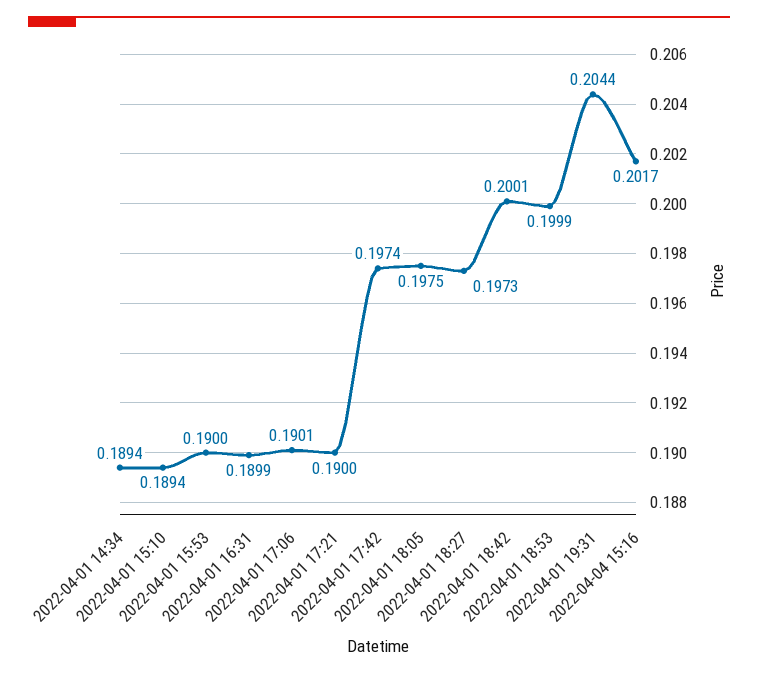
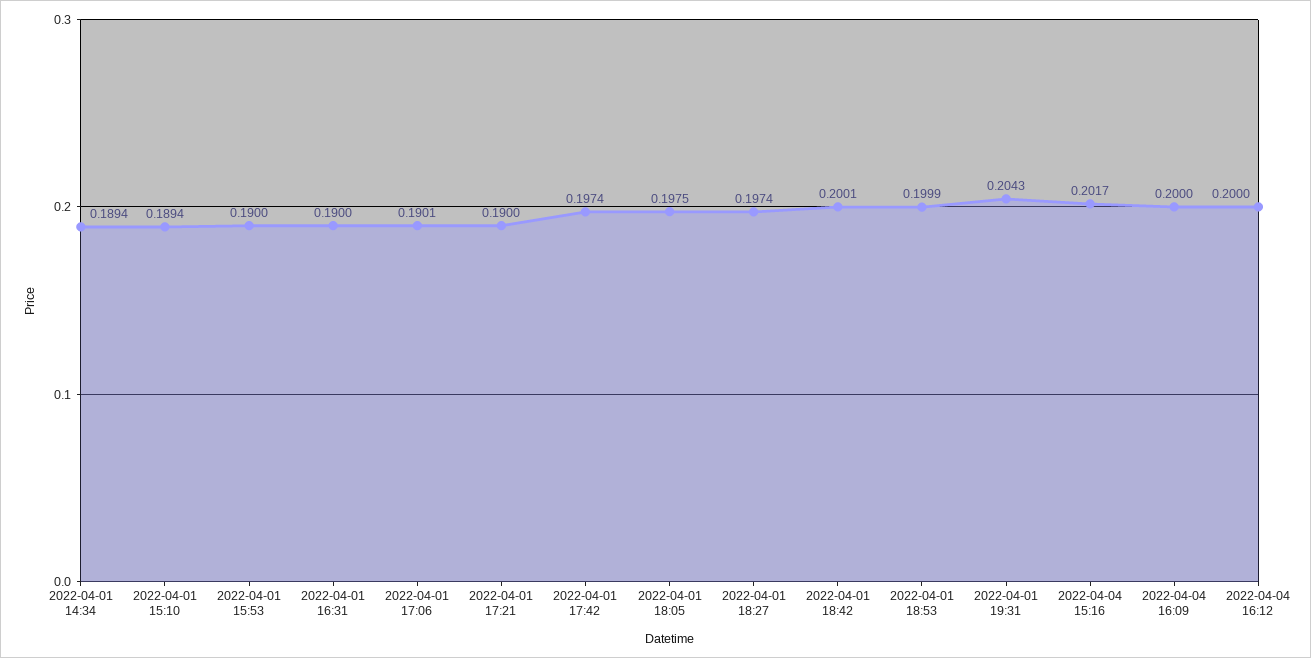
2022-04-01 16:31: 0.1899 -> 0.19
2022-04-01 18:27: 0.1973 -> 0.1974
2022-04-01 19:31: 0.2044 -> 0.2043
2022-04-04 16:09: none -> 0.2
2022-04-04 16:12: none -> 0.2

